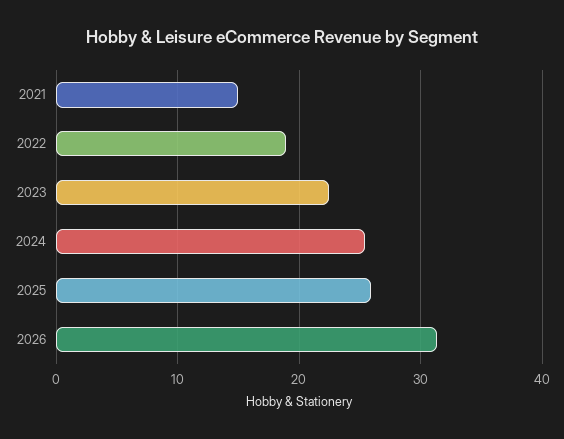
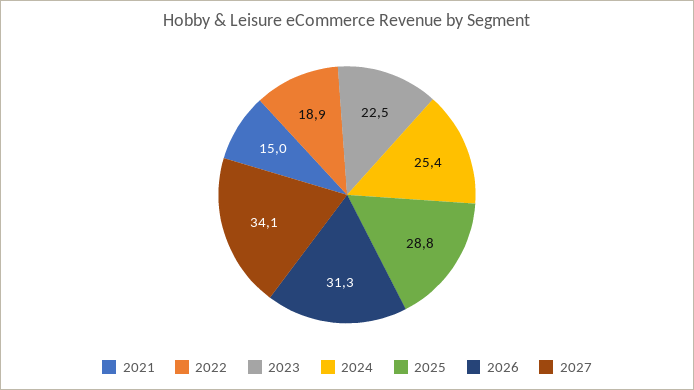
2025: 26 -> 28.8
2027: none -> 34.1

